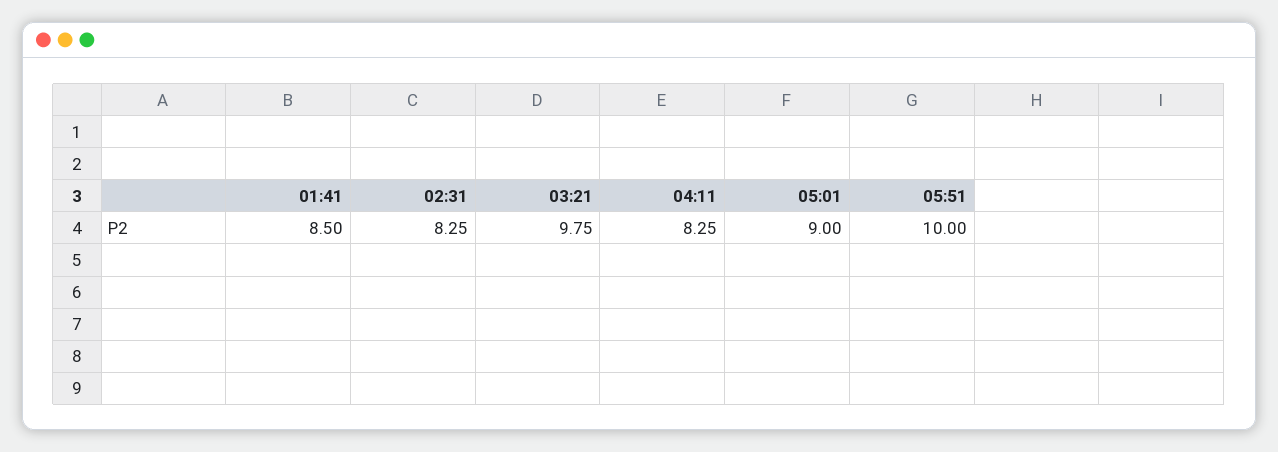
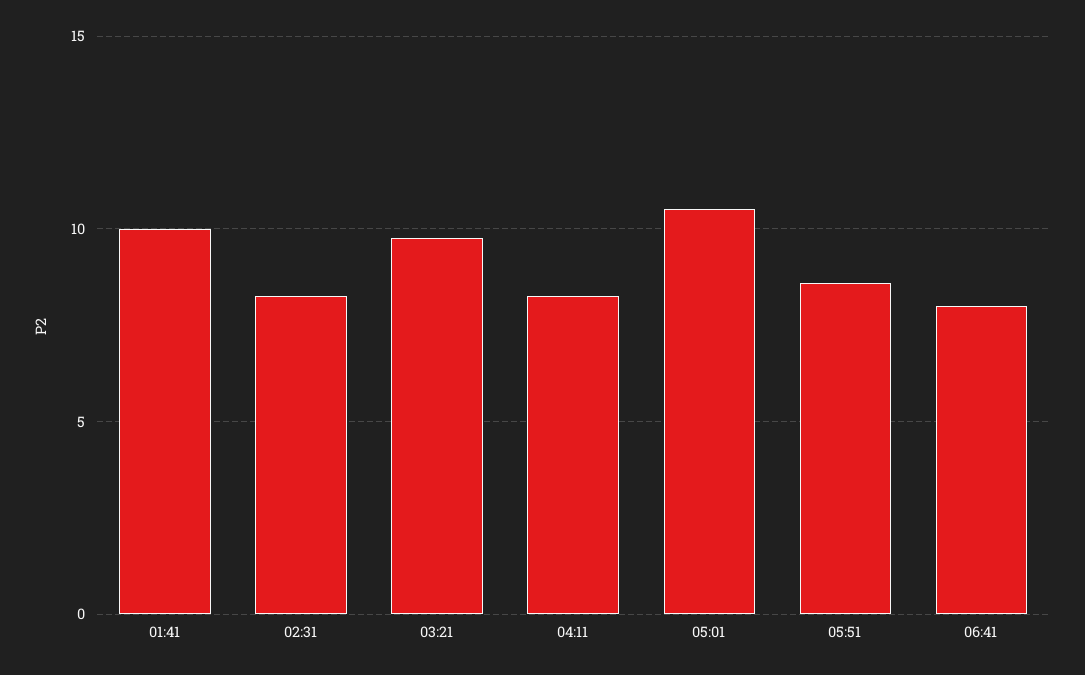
01:41: 8.5 -> 10
05:01: 9 -> 10.5
05:51: 10 -> 8.5
06:41: none -> 8

